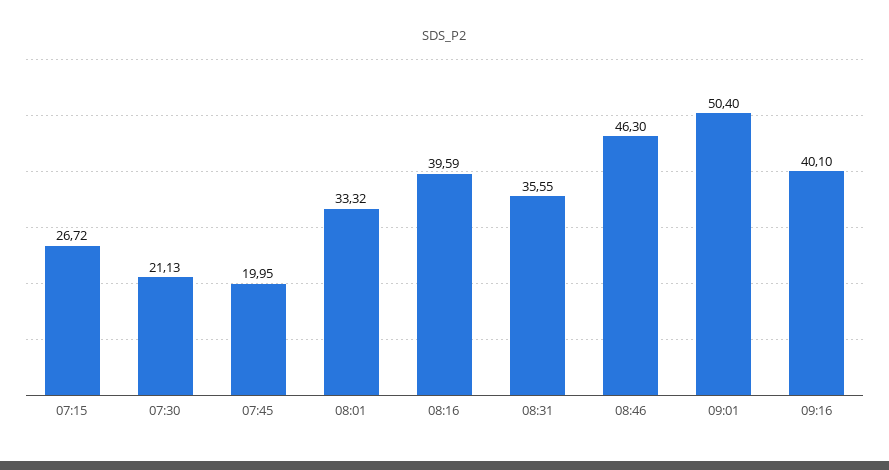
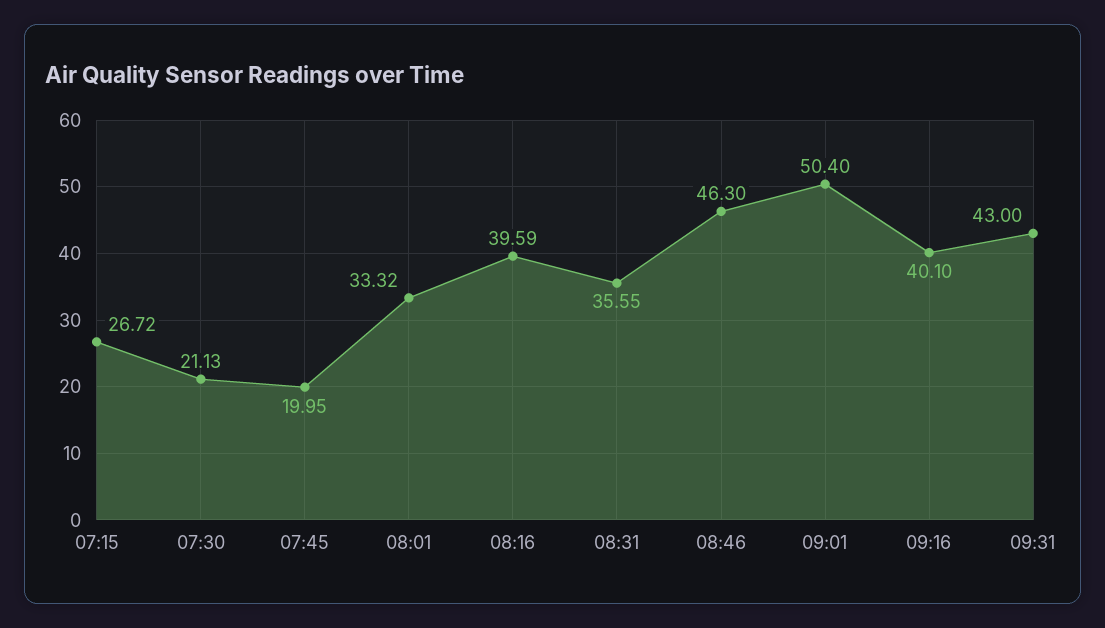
09:31: none -> 43

